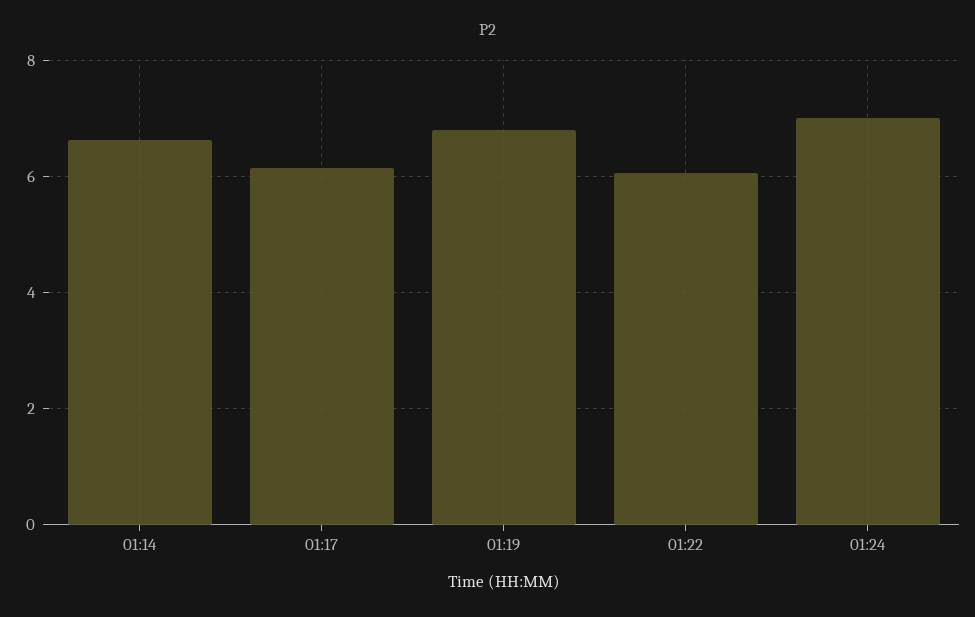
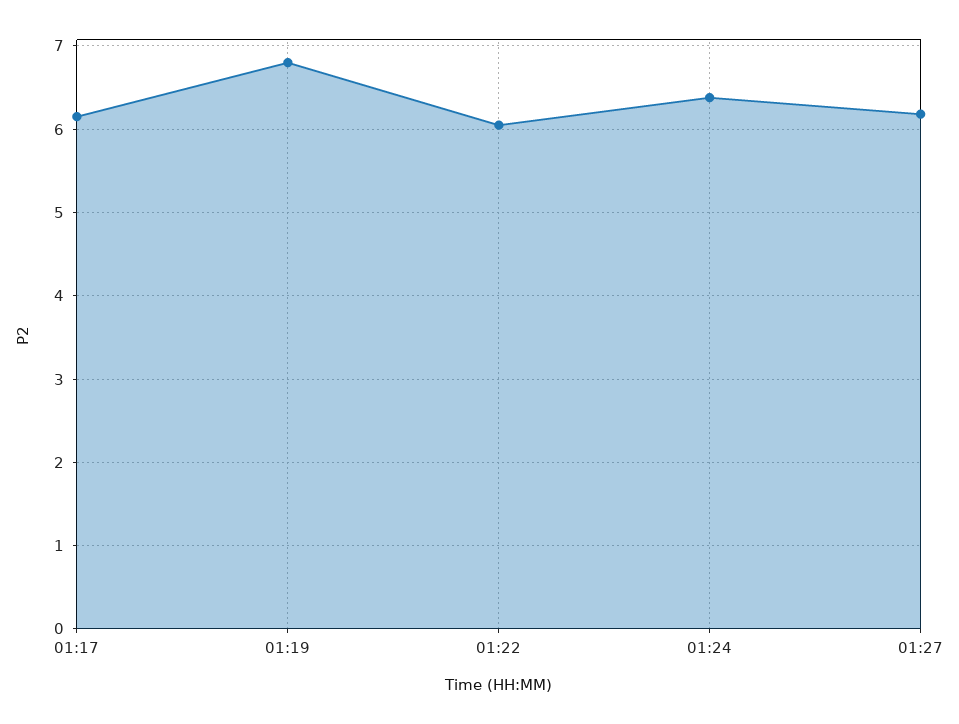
01:14: 6.6 -> none
01:24: 7 -> 6.4
01:27: none -> 6.2

